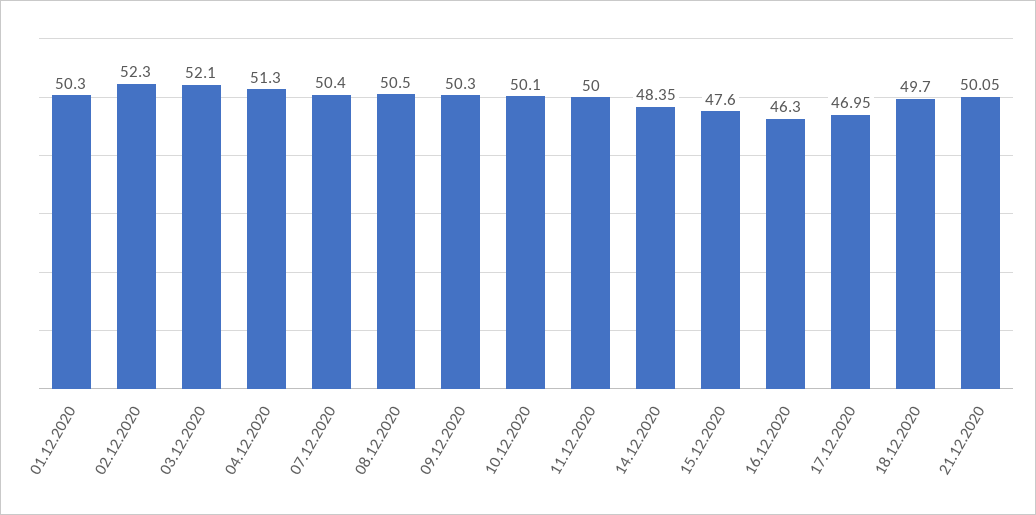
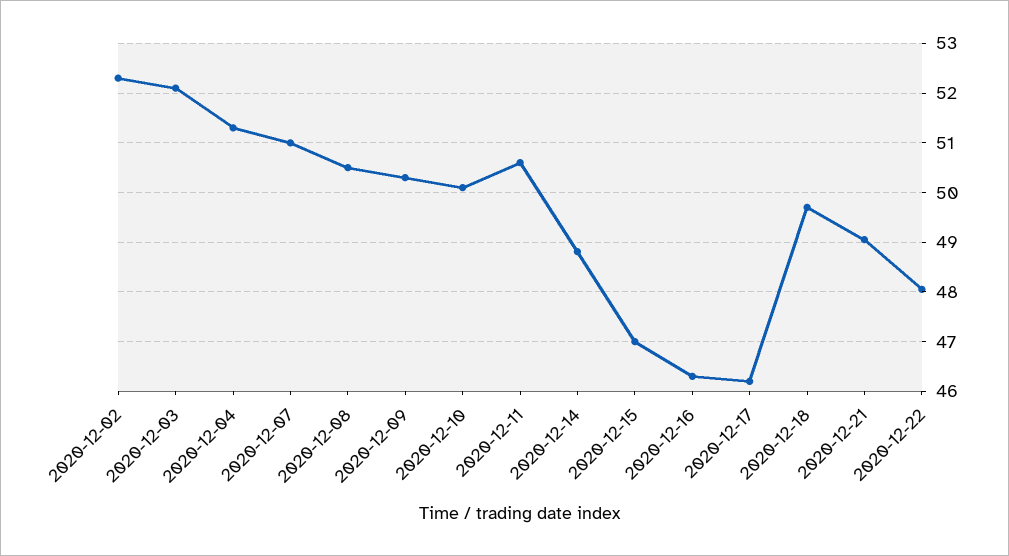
01.12.2020: 50.3 -> none
07.12.2020: 50.4 -> 51
11.12.2020: 50 -> 50.6
14.12.2020: 48.35 -> 48.8
15.12.2020: 47.6 -> 47
17.12.2020: 46.95 -> 46.2
21.12.2020: 50.05 -> 49
2020-12-22: none -> 48

